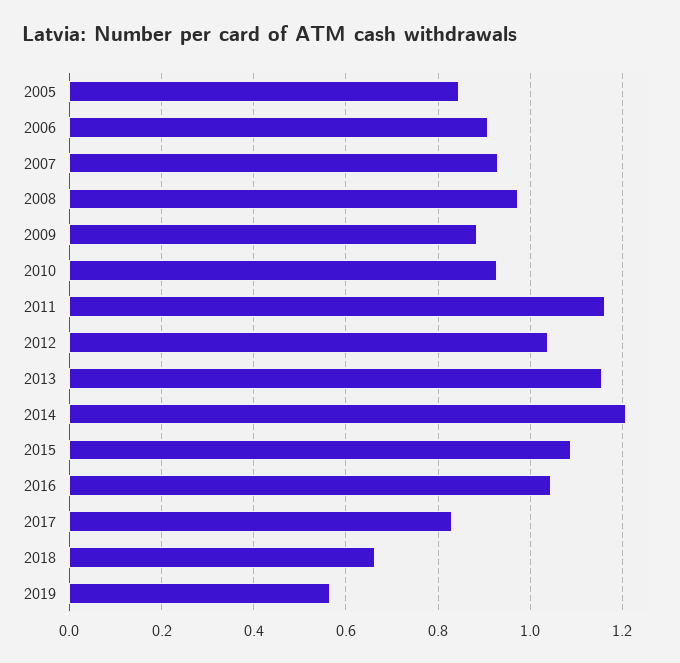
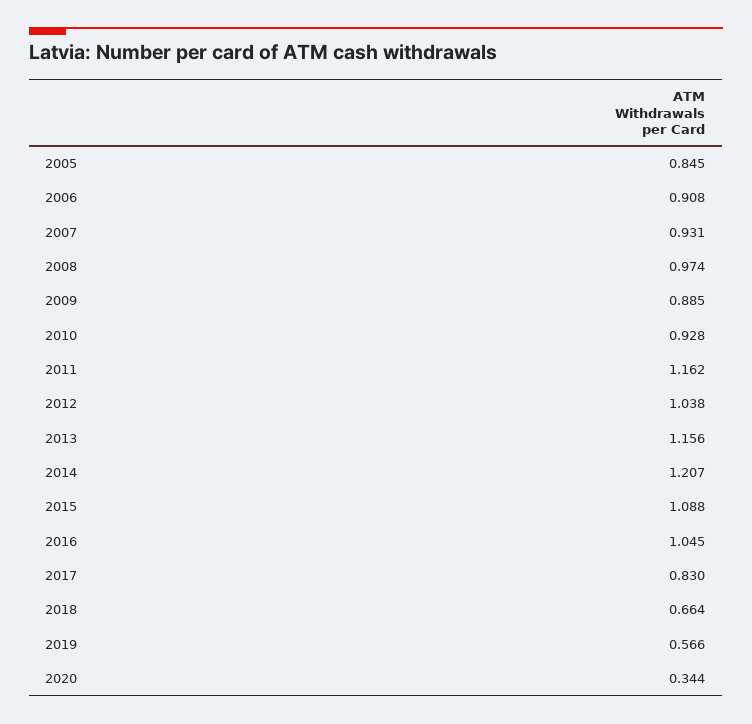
2020: none -> 0.344

